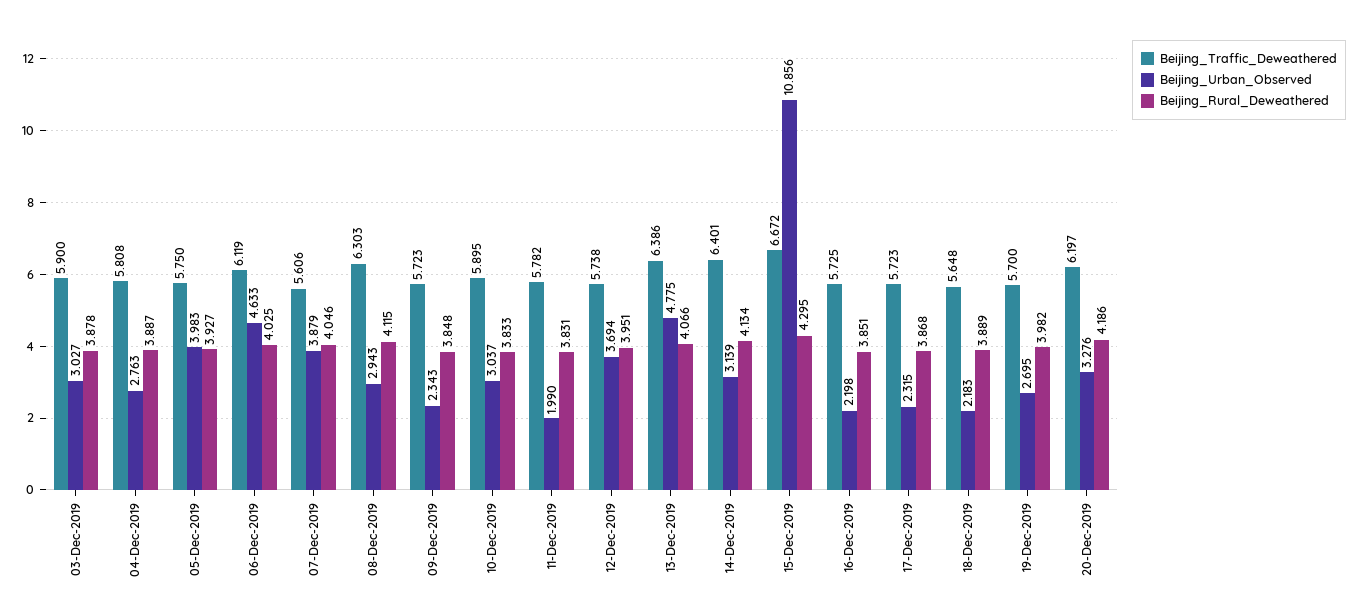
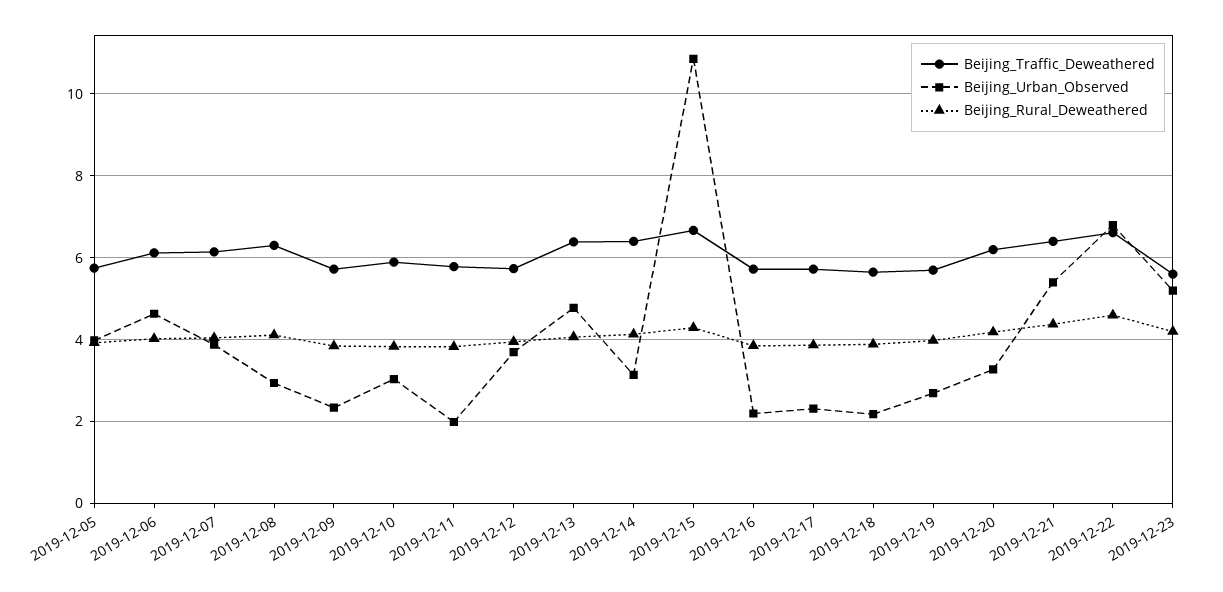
Beijing_Traffic_Deweathered, 03-Dec-2019: 5.9 -> none
Beijing_Urban_Observed, 03-Dec-2019: 3.027 -> none
Beijing_Rural_Deweathered, 03-Dec-2019: 3.878 -> none
Beijing_Traffic_Deweathered, 04-Dec-2019: 5.808 -> none
Beijing_Urban_Observed, 04-Dec-2019: 2.763 -> none
Beijing_Rural_Deweathered, 04-Dec-2019: 3.887 -> none
Beijing_Traffic_Deweathered, 07-Dec-2019: 5.606 -> 6.2
Beijing_Traffic_Deweathered, 2019-12-21: none -> 6.4
Beijing_Urban_Observed, 2019-12-21: none -> 5.4
Beijing_Rural_Deweathered, 2019-12-21: none -> 4.4
Beijing_Traffic_Deweathered, 2019-12-22: none -> 6.6
Beijing_Urban_Observed, 2019-12-22: none -> 6.8
Beijing_Rural_Deweathered, 2019-12-22: none -> 4.6
Beijing_Traffic_Deweathered, 2019-12-23: none -> 5.6
Beijing_Urban_Observed, 2019-12-23: none -> 5.2
Beijing_Rural_Deweathered, 2019-12-23: none -> 4.2

